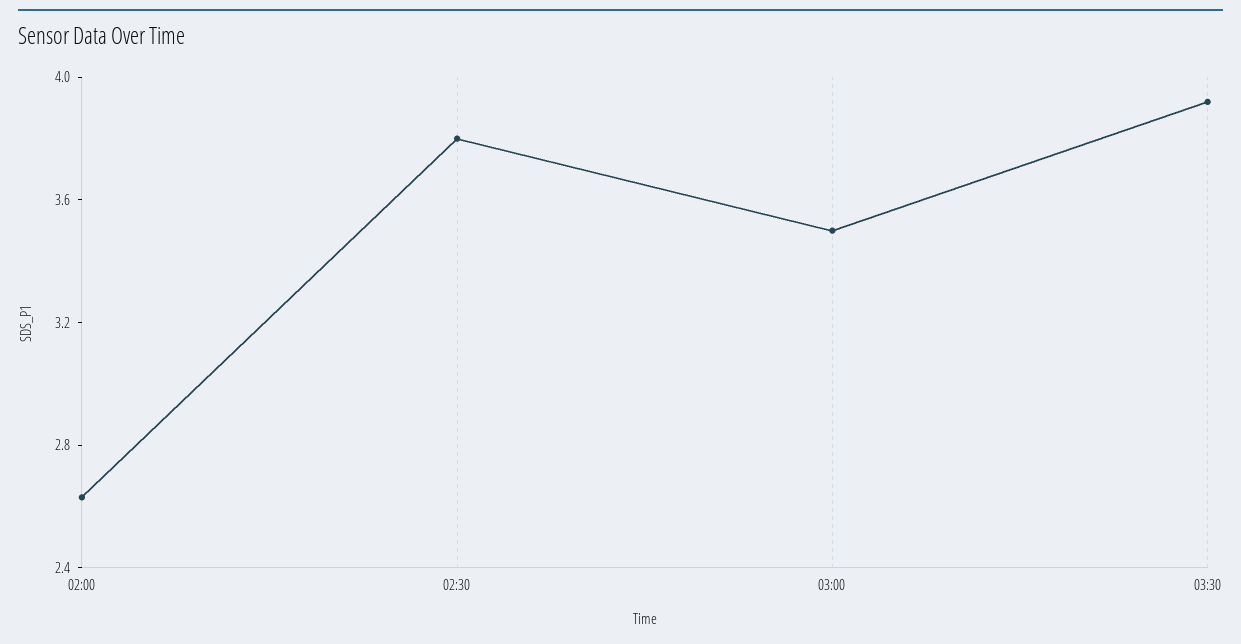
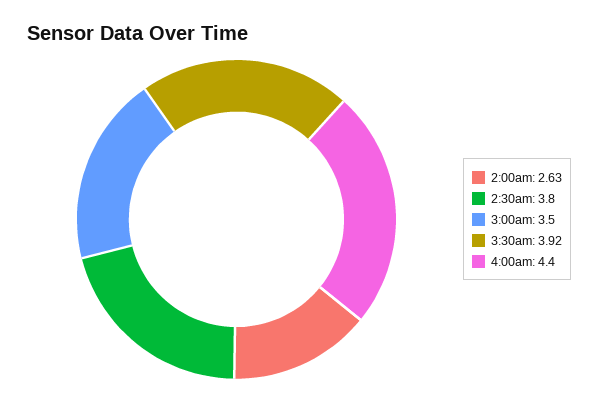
4:00am: none -> 4.4

